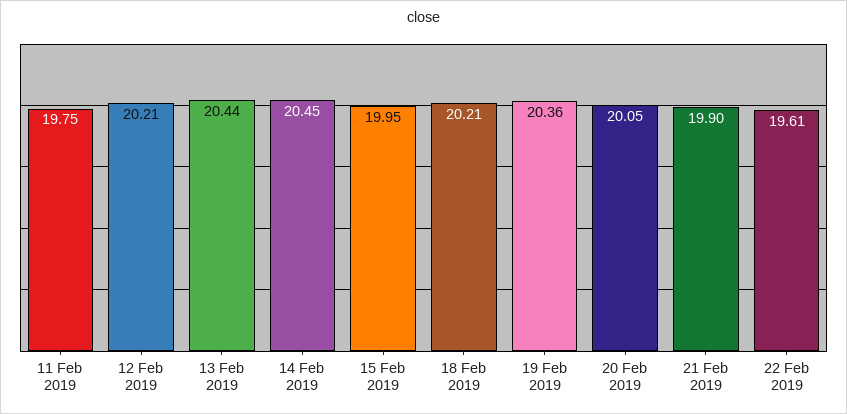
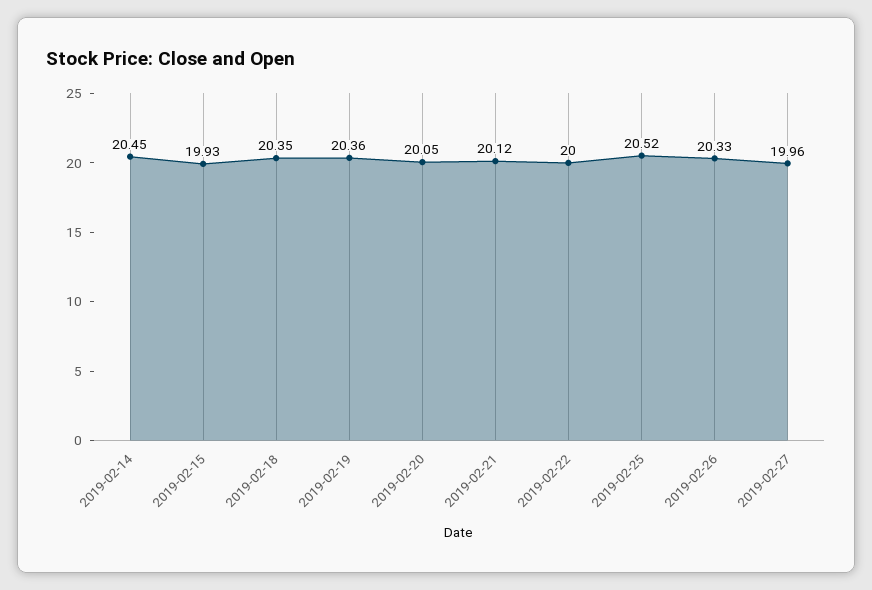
11 Feb 2019: 19.75 -> none
12 Feb 2019: 20.21 -> none
13 Feb 2019: 20.44 -> none
15 Feb 2019: 19.95 -> 19.93
18 Feb 2019: 20.21 -> 20.35
21 Feb 2019: 19.9 -> 20.12
22 Feb 2019: 19.61 -> 20
2019-02-25: none -> 20.52
2019-02-26: none -> 20.33
2019-02-27: none -> 19.96

